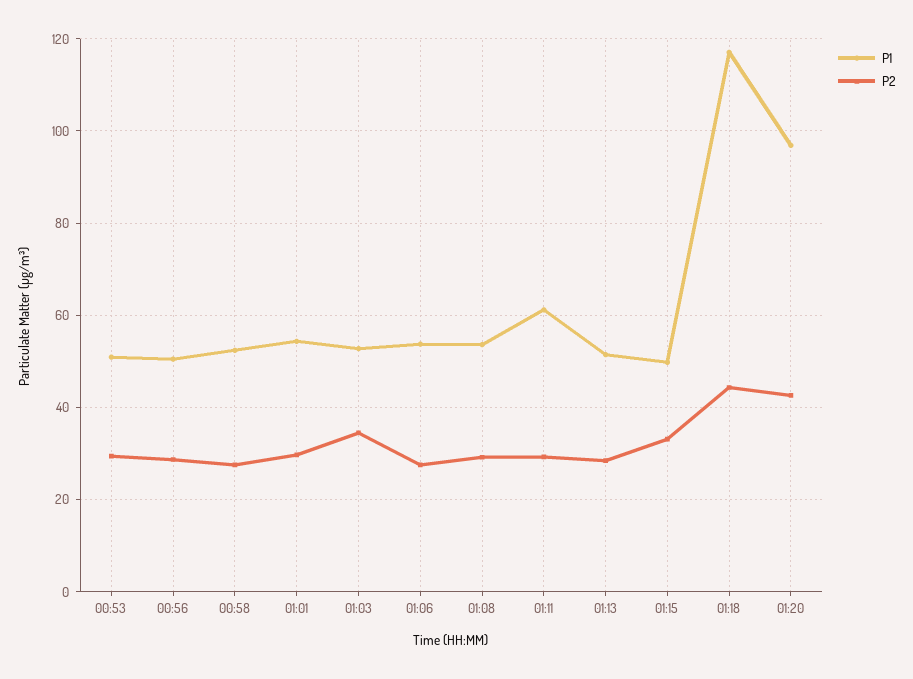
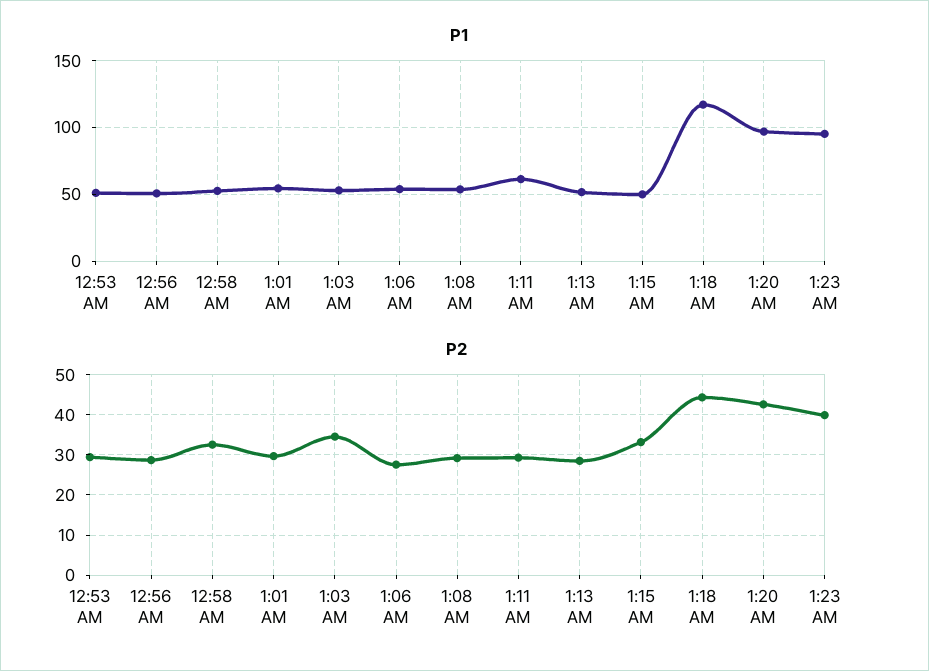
P2, 00:58: 28 -> 32
P1, 1:23 AM: none -> 95
P2, 1:23 AM: none -> 40

